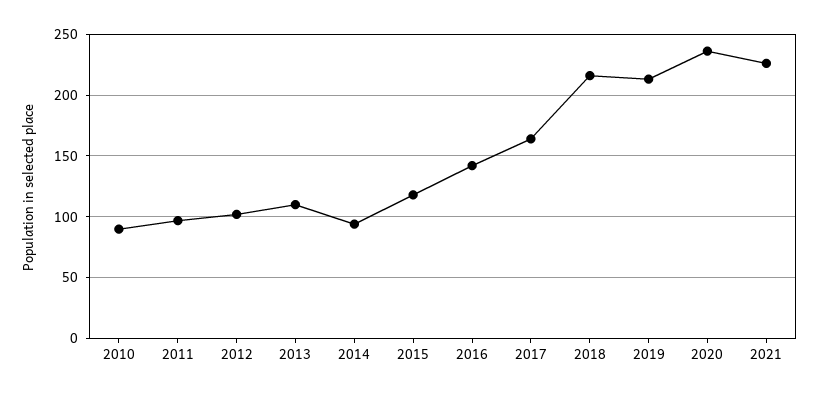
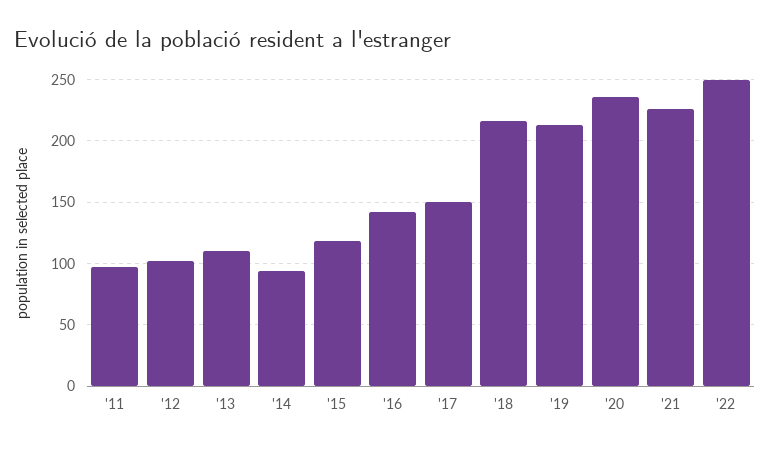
2010: 90 -> none
2017: 165 -> 150
'22: none -> 250

